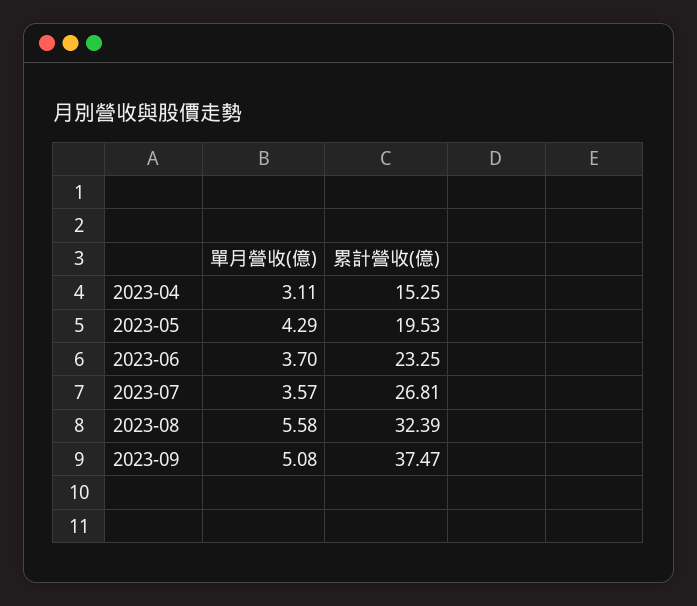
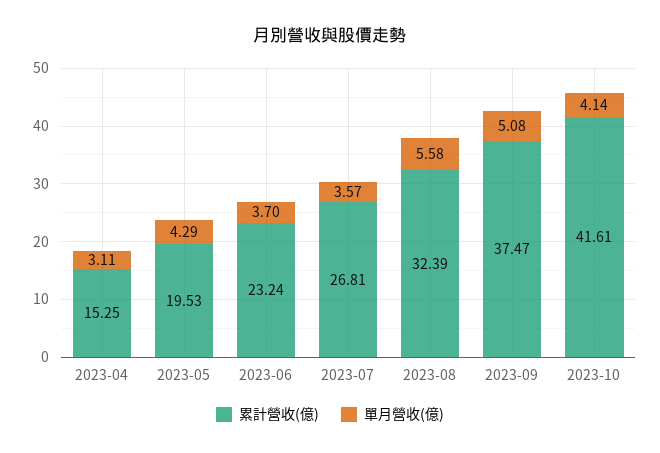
累計營收(億), 2023-06: 23.25 -> 23.24
累計營收(億), 2023-10: none -> 41.61
單月營收(億), 2023-10: none -> 4.14

